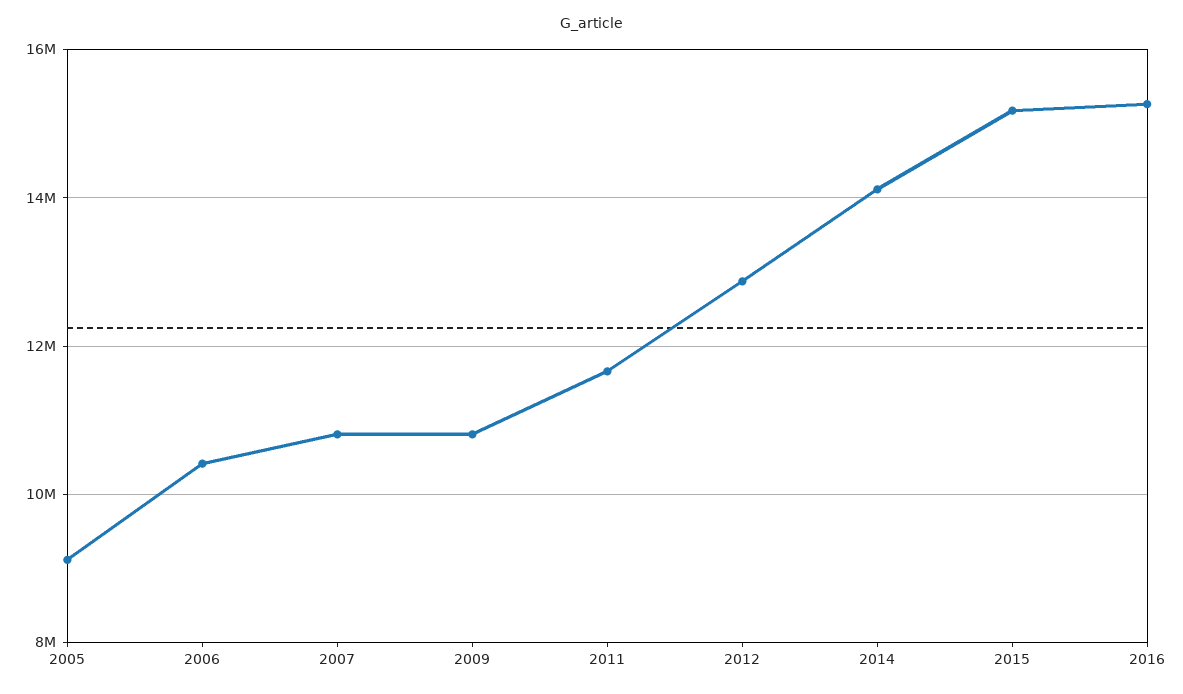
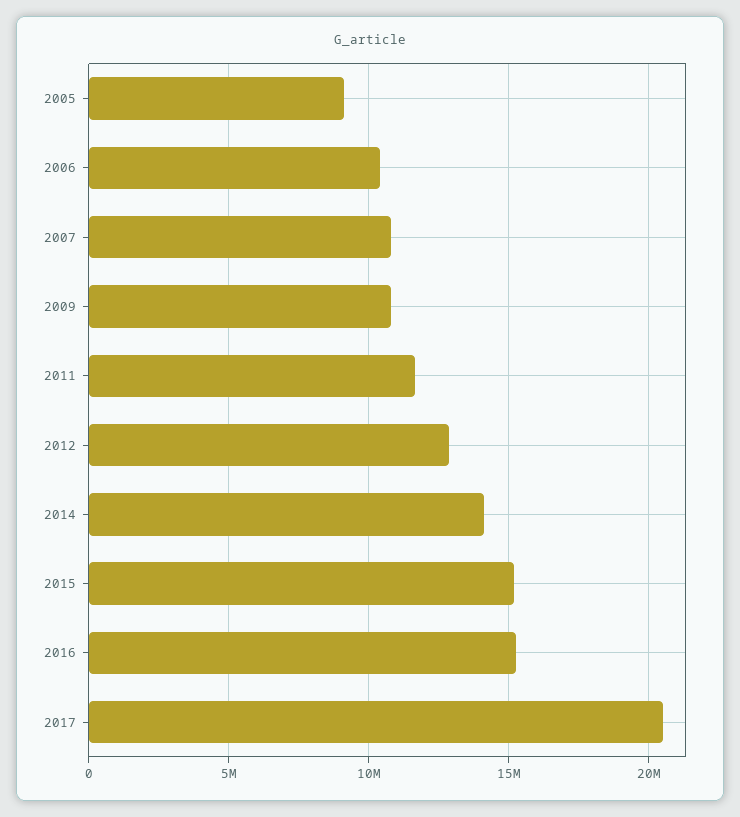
2017: none -> 20500000

